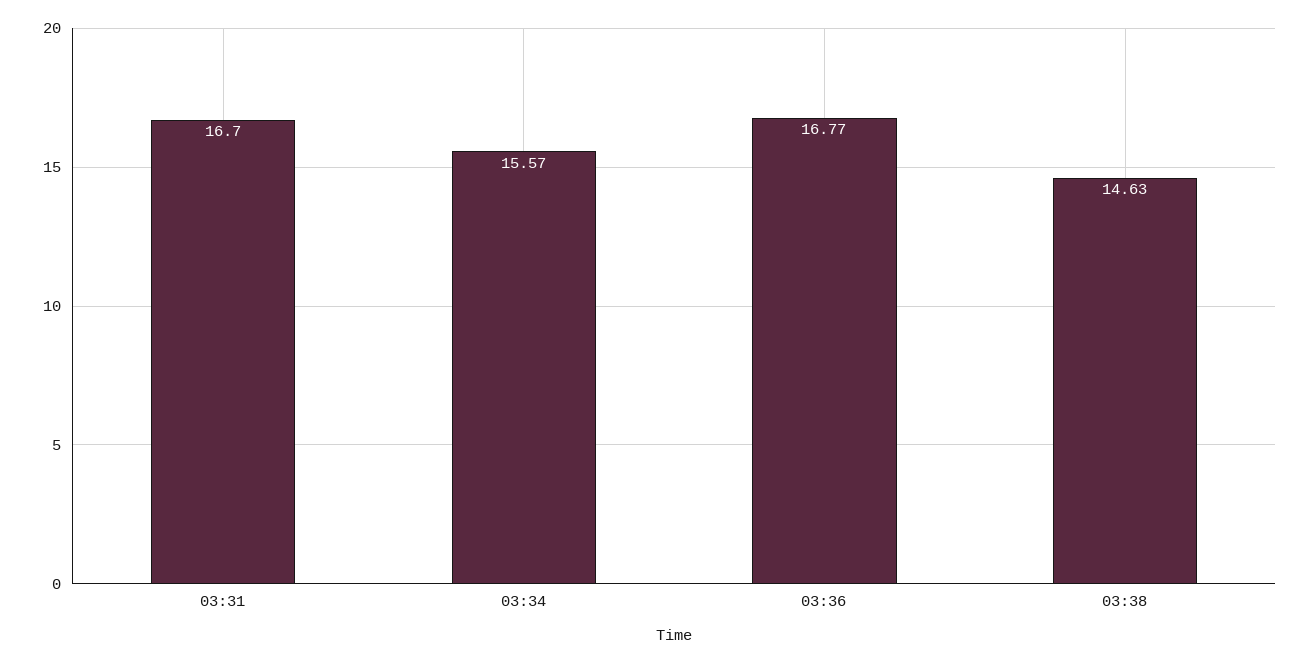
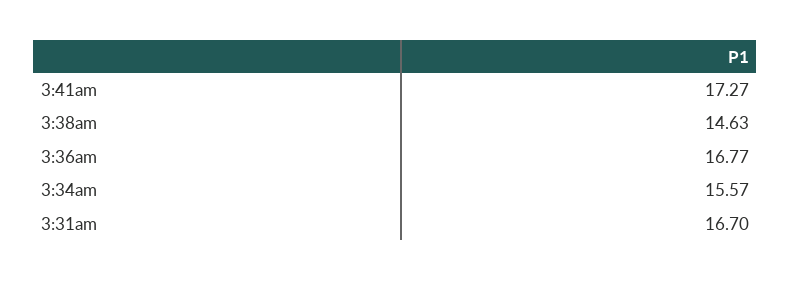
3:41am: none -> 17.27

